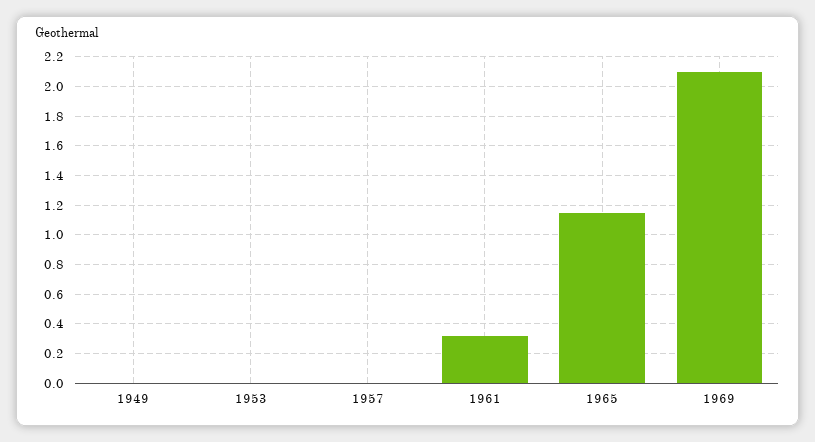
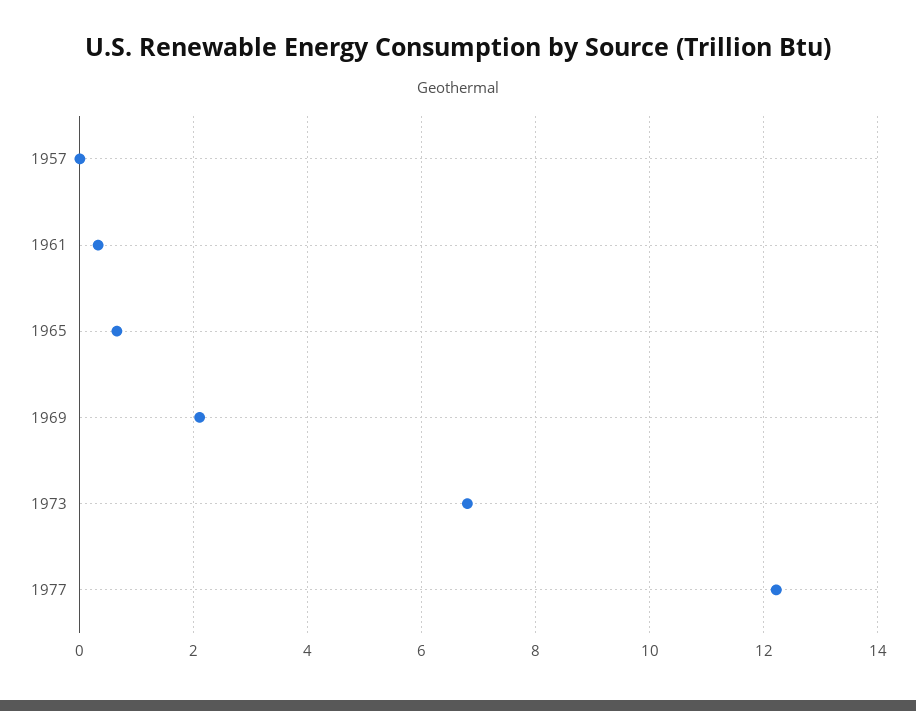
1949: 0 -> none
1953: 0 -> none
1965: 1.15 -> 0.6
1973: none -> 6.8
1977: none -> 12.2

